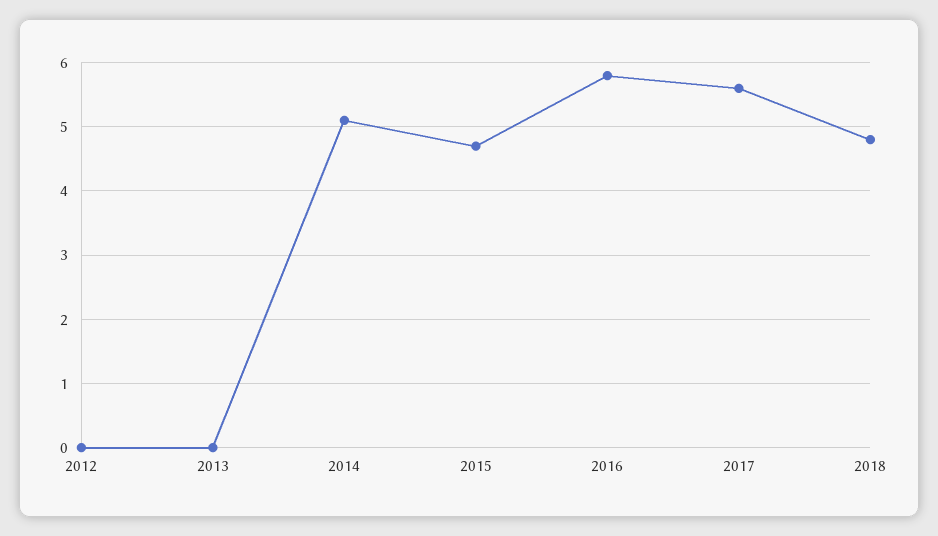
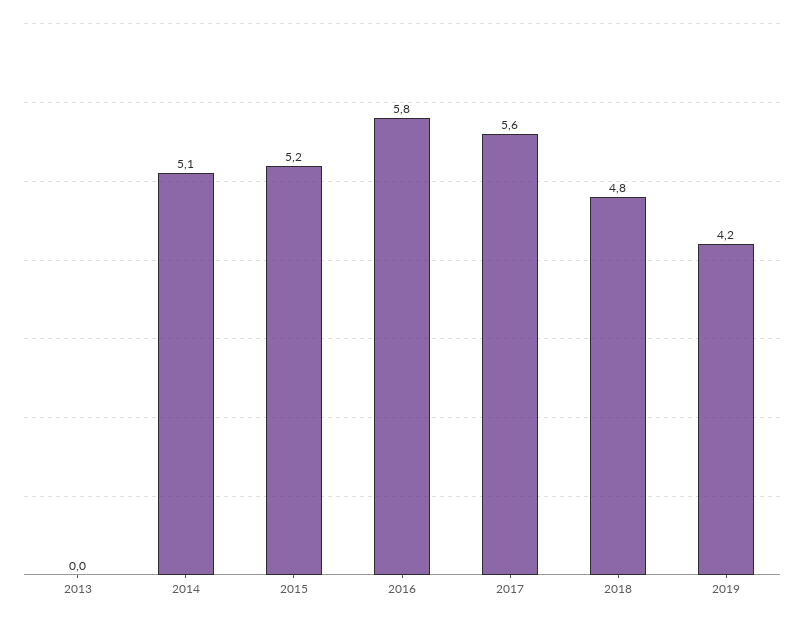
2012: 0 -> none
2015: 4.7 -> 5.2
2019: none -> 4.2

